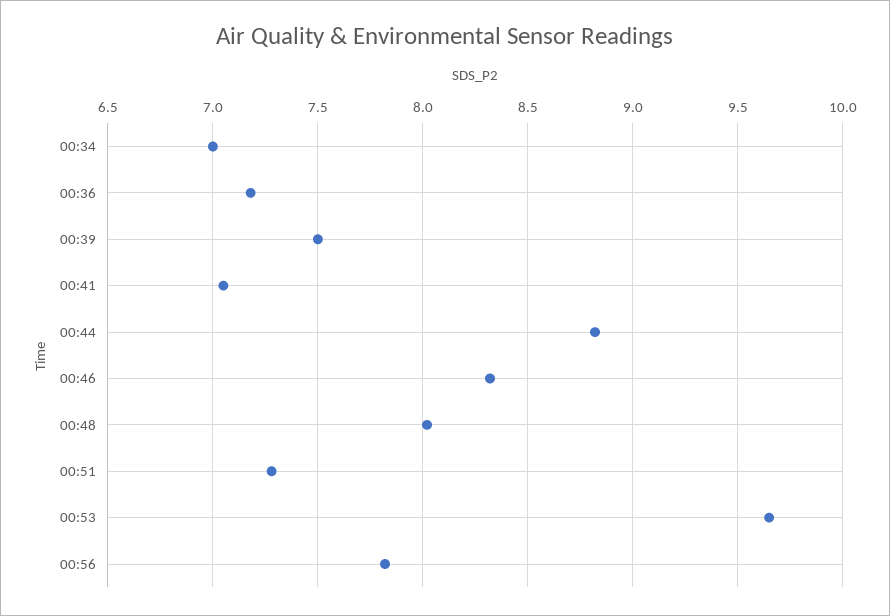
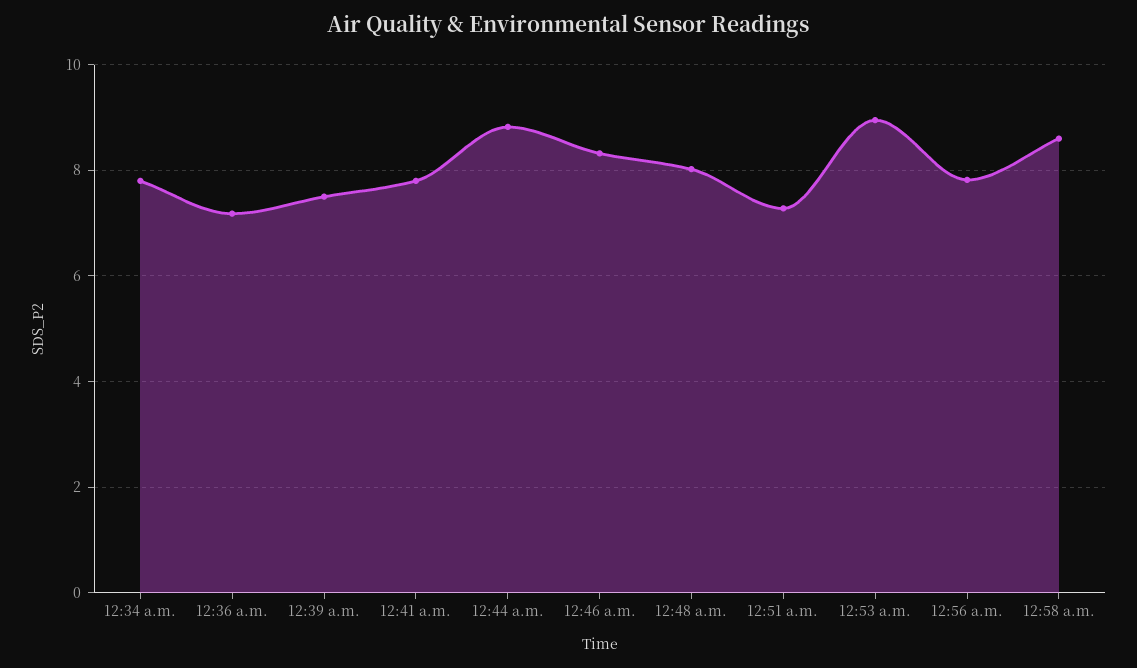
00:34: 7 -> 7.8
00:41: 7.05 -> 7.8
00:53: 9.65 -> 9
12:58 a.m.: none -> 8.6

